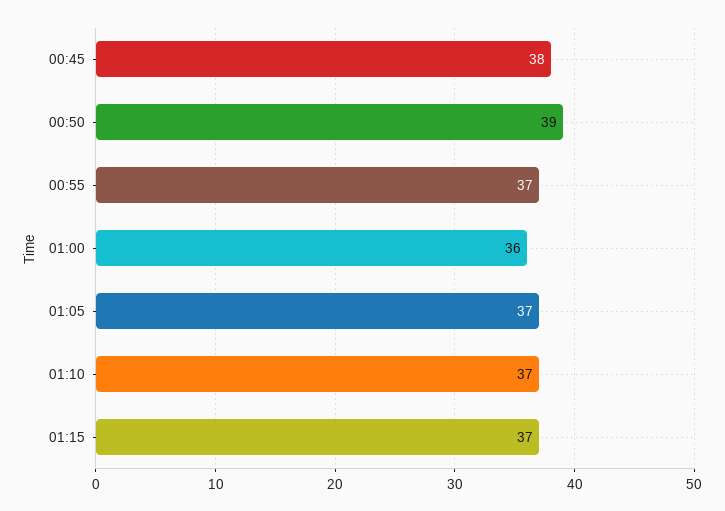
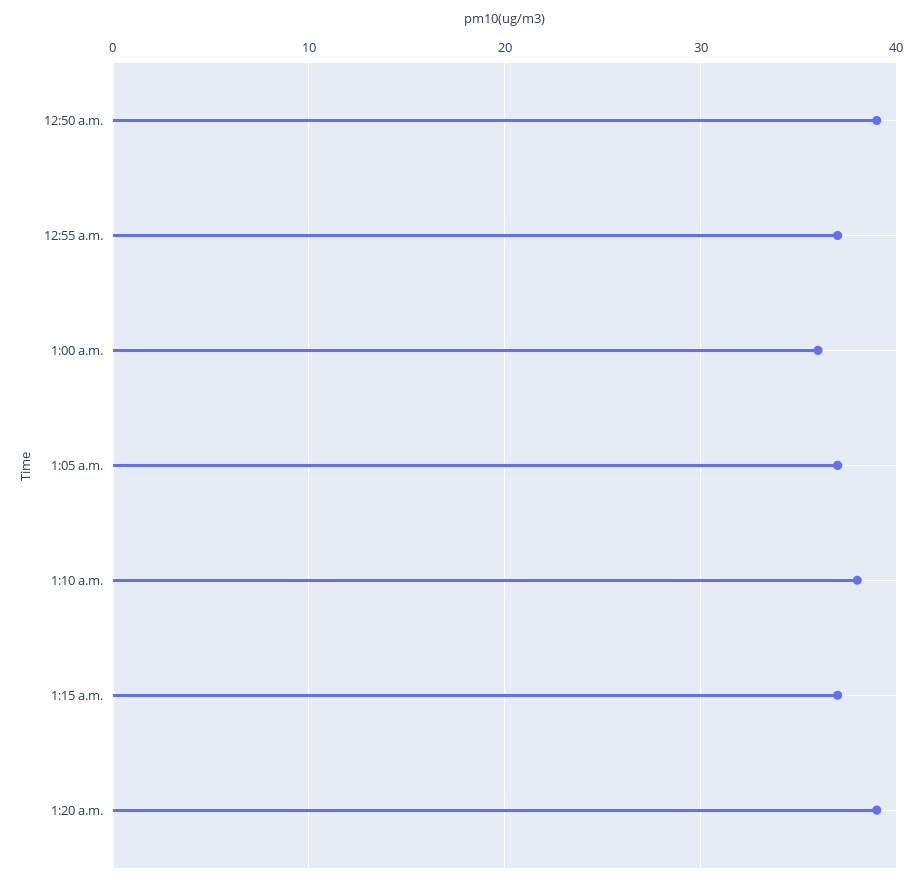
00:45: 38 -> none
01:10: 37 -> 38
1:20 a.m.: none -> 39

